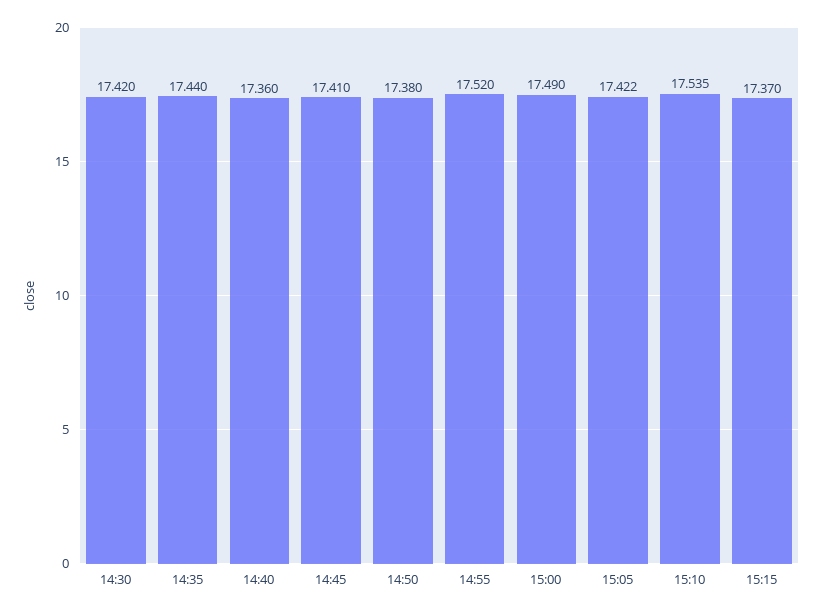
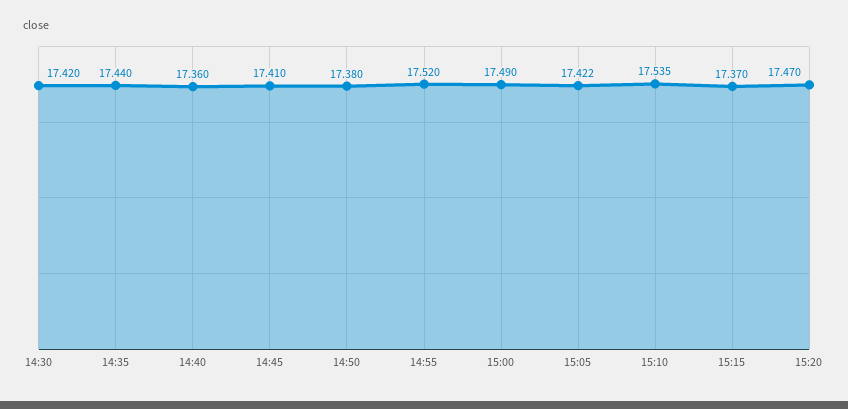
15:20: none -> 17.47

